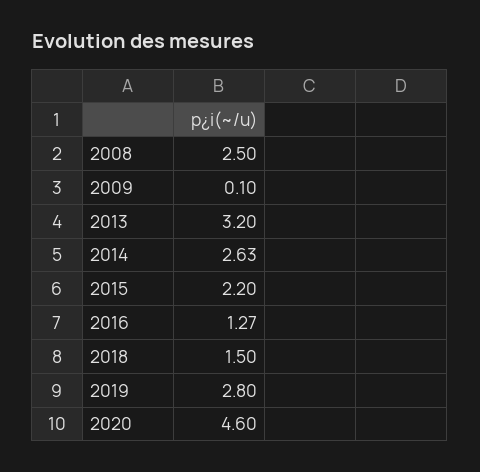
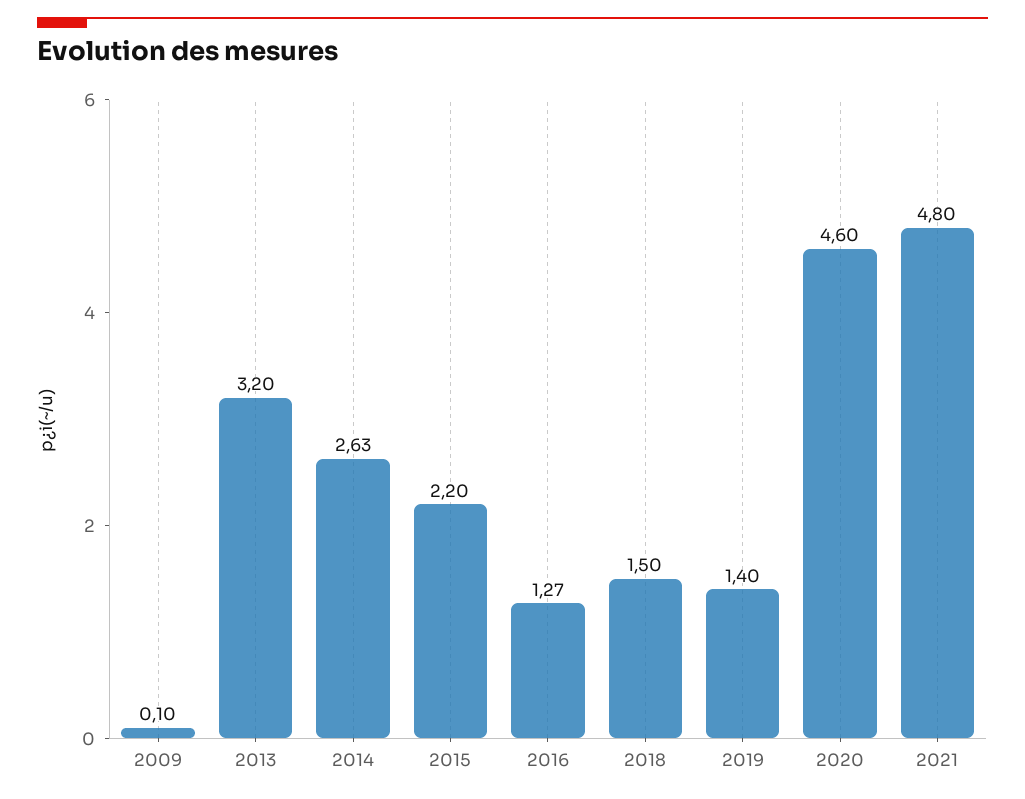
2008: 2.5 -> none
2019: 2.8 -> 1.4
2021: none -> 4.8

